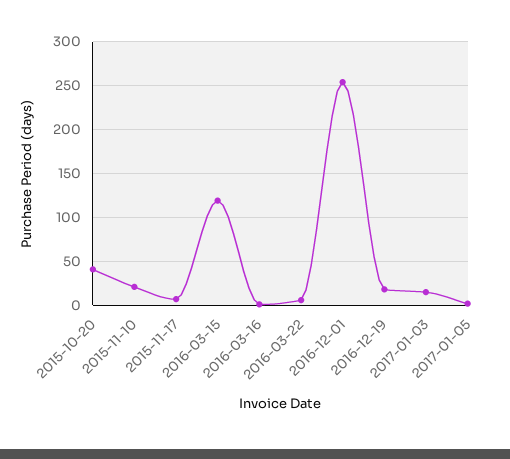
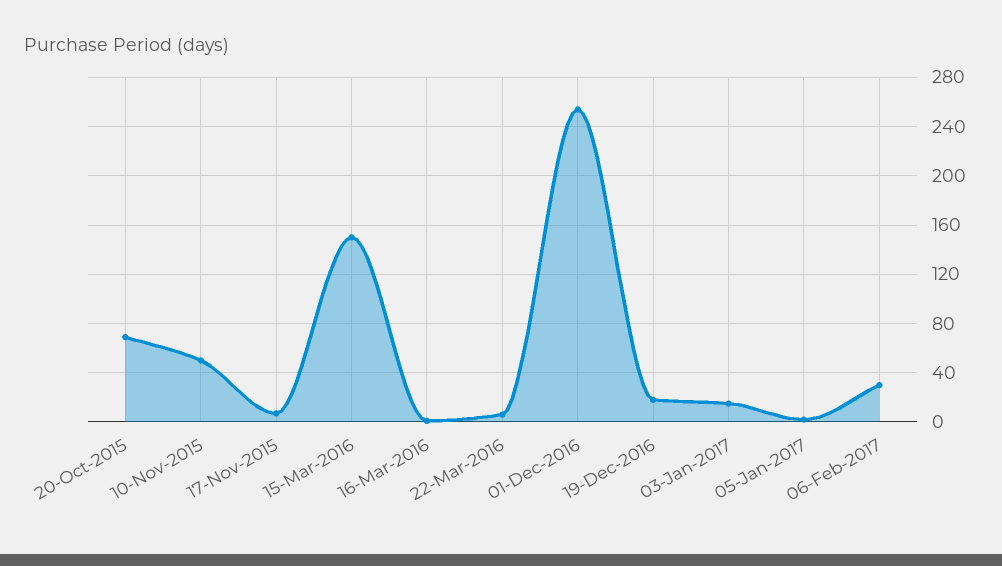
2015-10-20: 40 -> 70
2015-11-10: 20 -> 50
2016-03-15: 120 -> 150
06-Feb-2017: none -> 30

